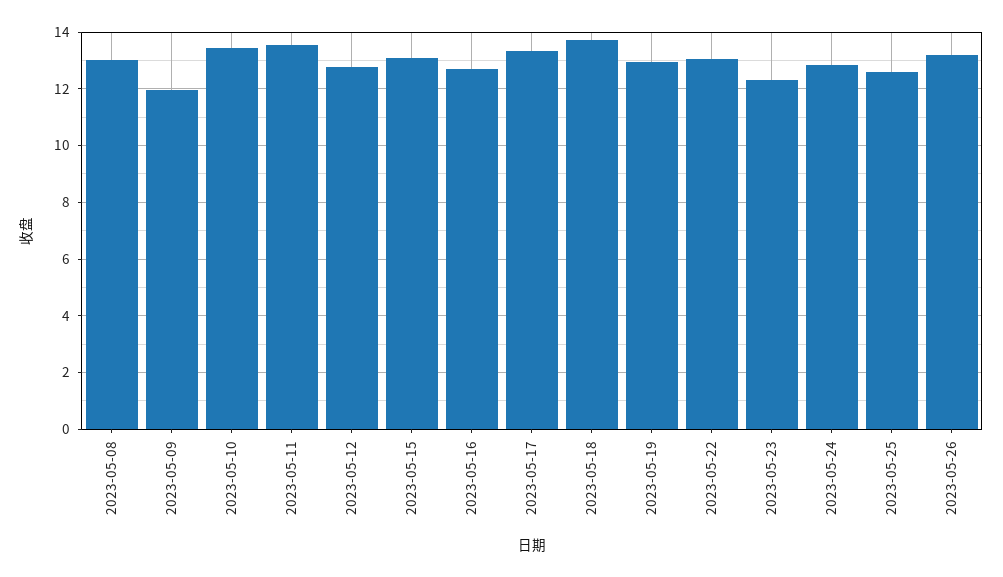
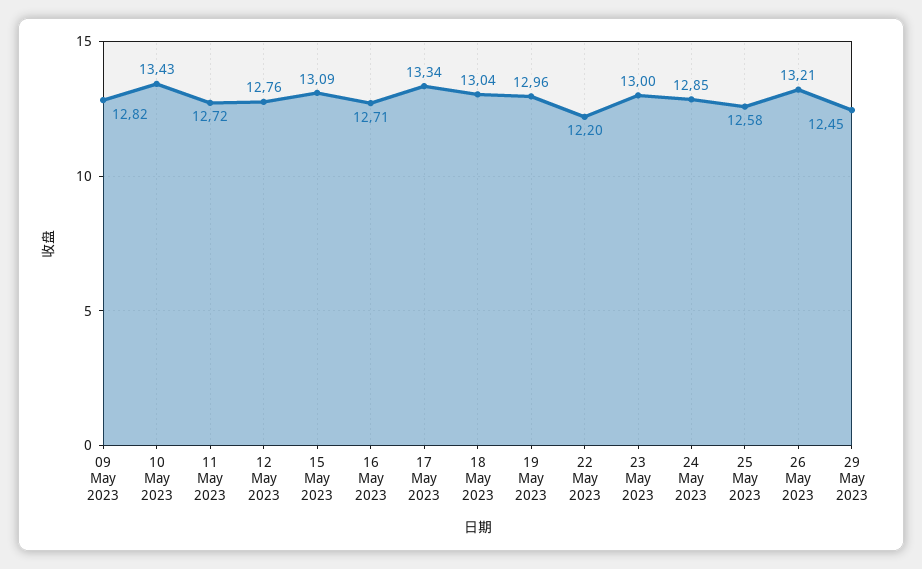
2023-05-08: 13 -> none
2023-05-09: 12 -> 12.82
2023-05-11: 13.5 -> 12.72
2023-05-18: 13.75 -> 13.04
2023-05-22: 13 -> 12.2
2023-05-23: 12.25 -> 13
29 May 2023: none -> 12.45

